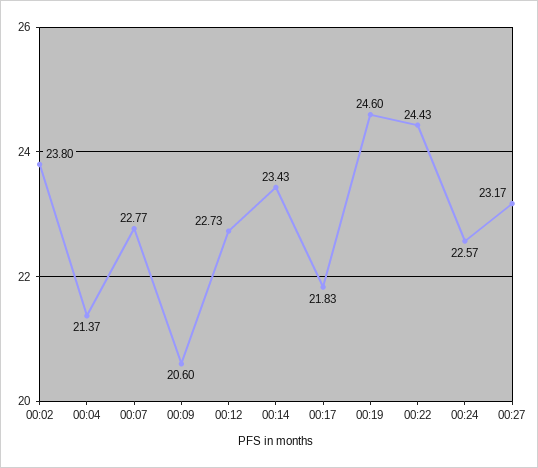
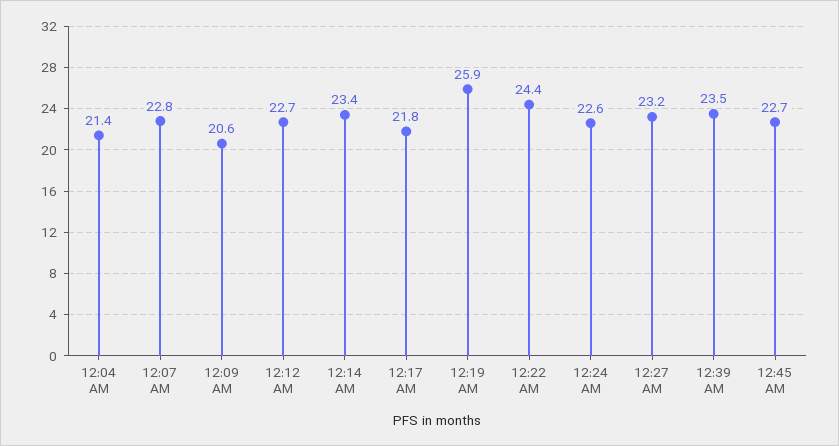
00:02: 23.8 -> none
00:19: 24.6 -> 25.9
12:39 AM: none -> 23.5
12:45 AM: none -> 22.7

